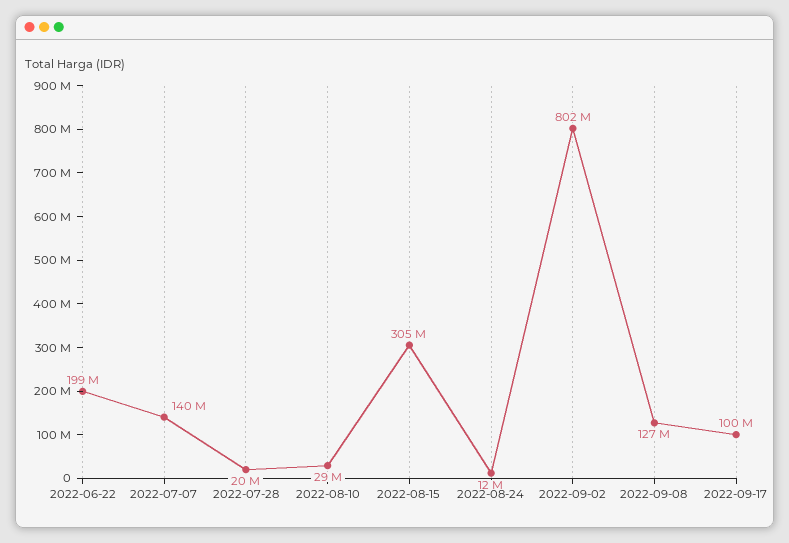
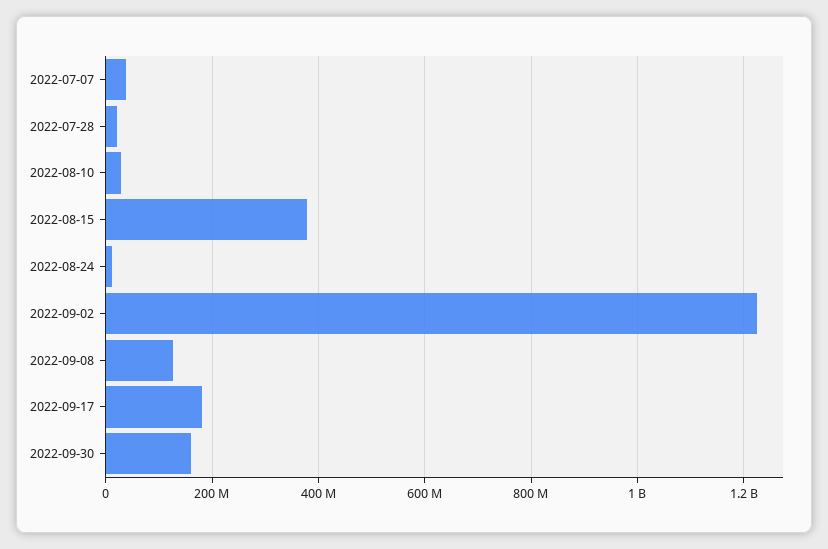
2022-06-22: 199000000 -> none
2022-07-07: 140000000 -> 40000000
2022-08-15: 305000000 -> 380000000
2022-09-02: 802000000 -> 1220000000
2022-09-17: 100000000 -> 180000000
2022-09-30: none -> 160000000

